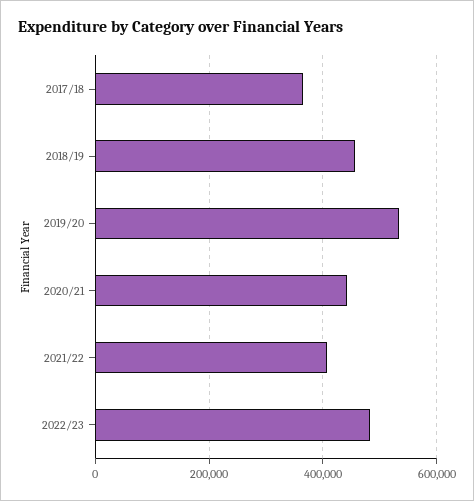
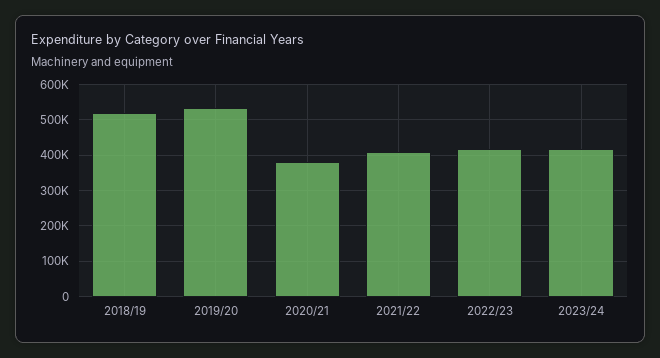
2017/18: 360000 -> none
2018/19: 460000 -> 520000
2020/21: 440000 -> 380000
2022/23: 480000 -> 420000
2023/24: none -> 420000

